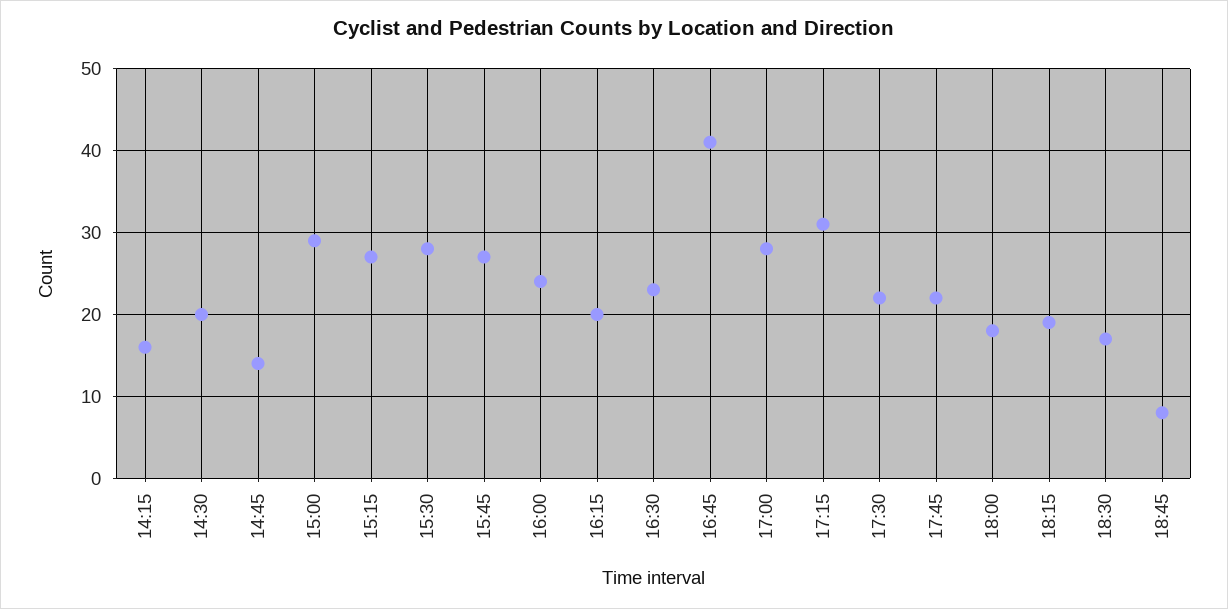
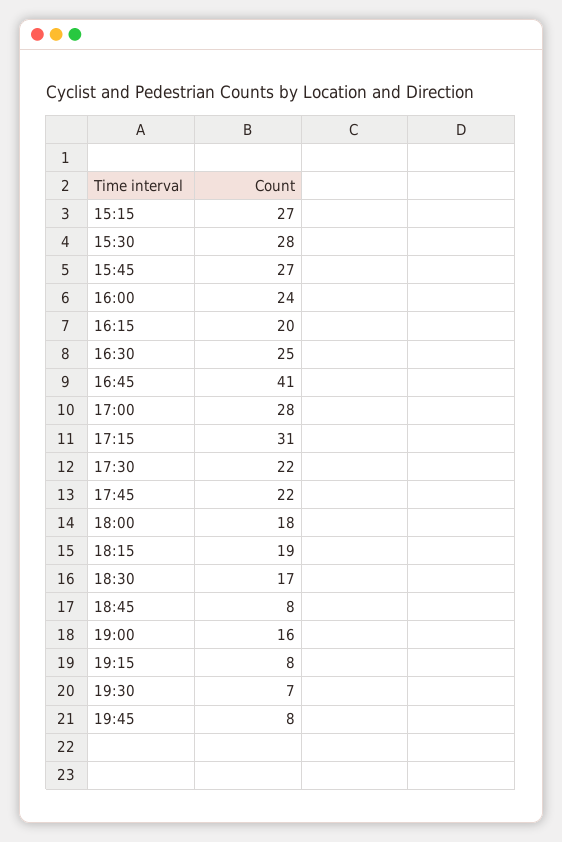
14:15: 16 -> none
14:30: 20 -> none
14:45: 14 -> none
15:00: 29 -> none
16:30: 23 -> 25
19:00: none -> 16
19:15: none -> 8
19:30: none -> 7
19:45: none -> 8

